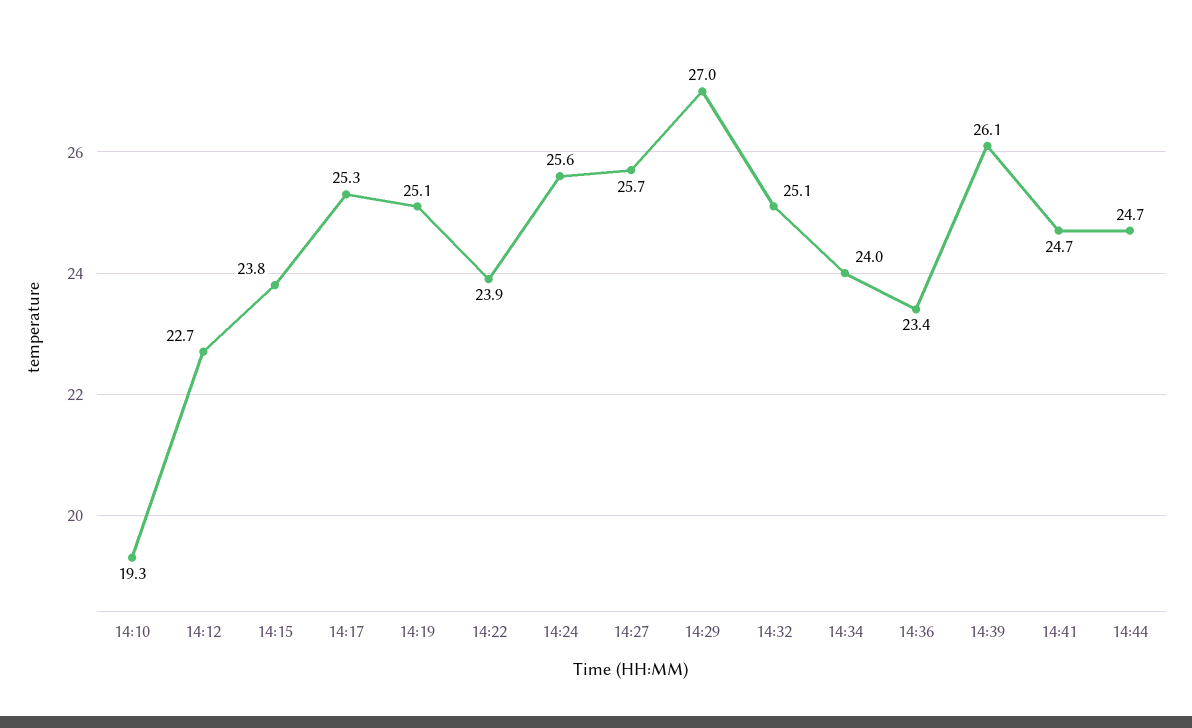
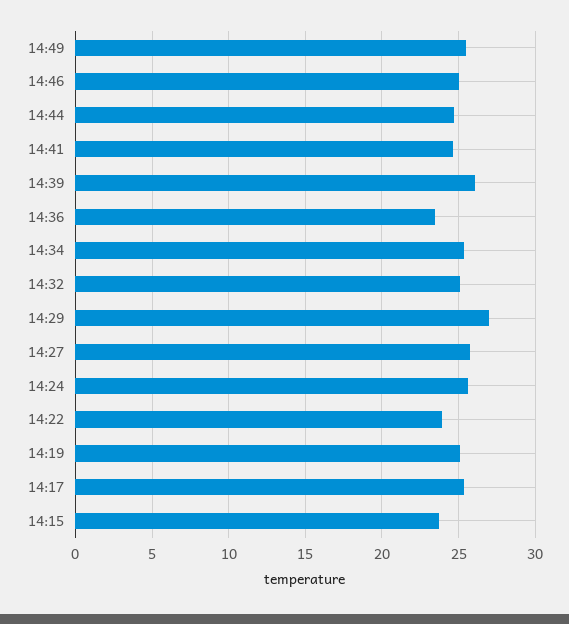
14:10: 19.3 -> none
14:12: 22.7 -> none
14:34: 24 -> 25.5
14:49: none -> 25.5
14:46: none -> 25

